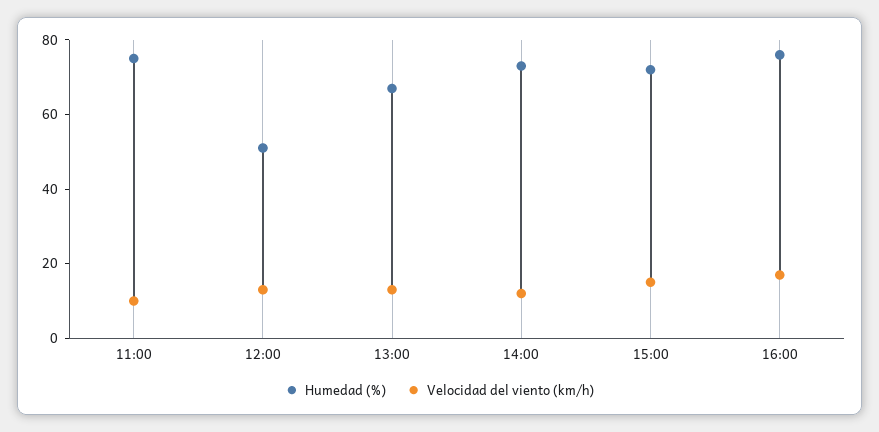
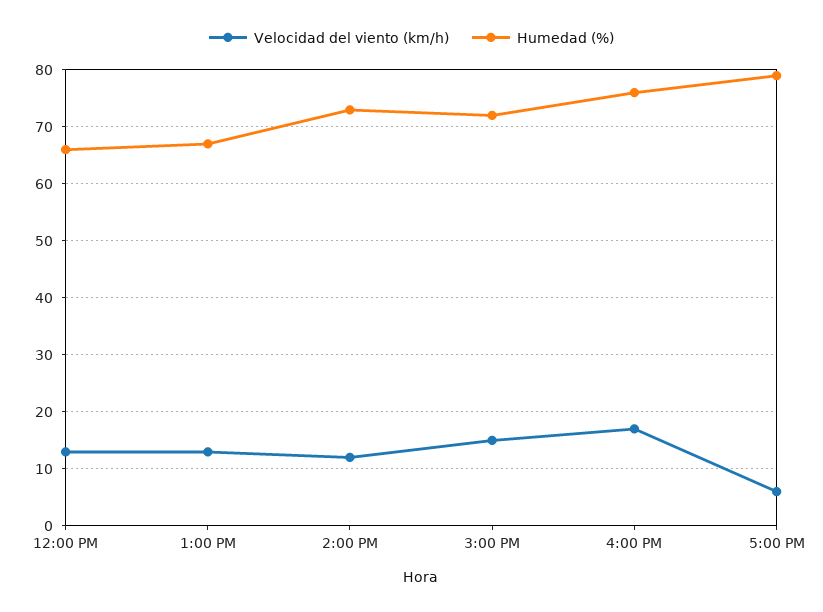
Humedad (%), 11:00: 75 -> none
Velocidad del viento (km/h), 11:00: 10 -> none
Humedad (%), 12:00: 50 -> 65
Velocidad del viento (km/h), 5:00 PM: none -> 5
Humedad (%), 5:00 PM: none -> 80

